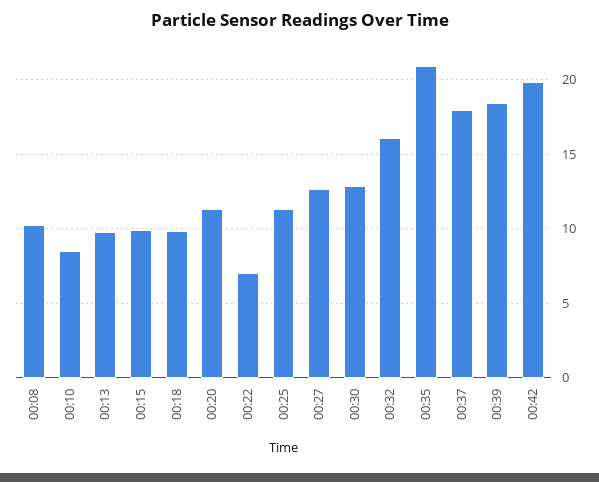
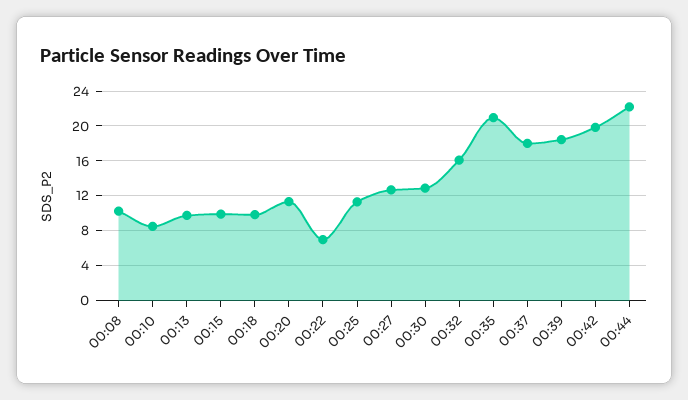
00:44: none -> 22

